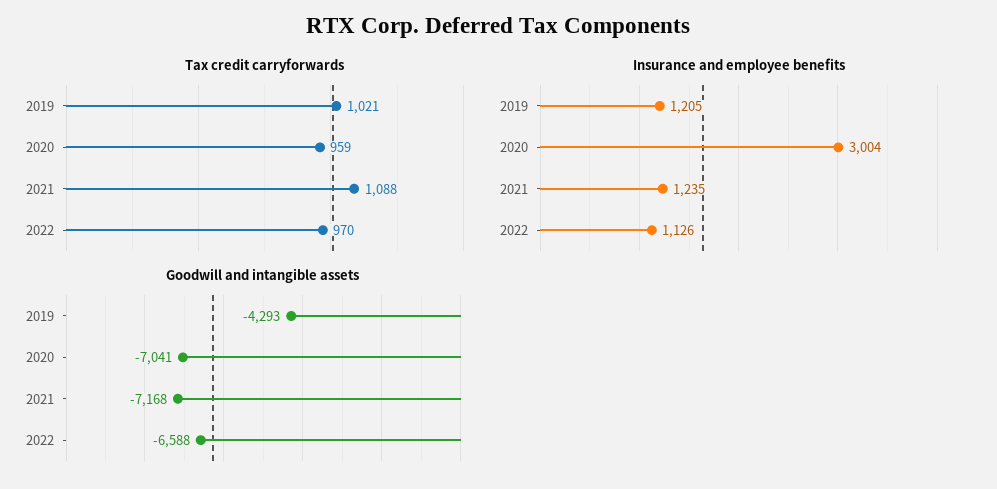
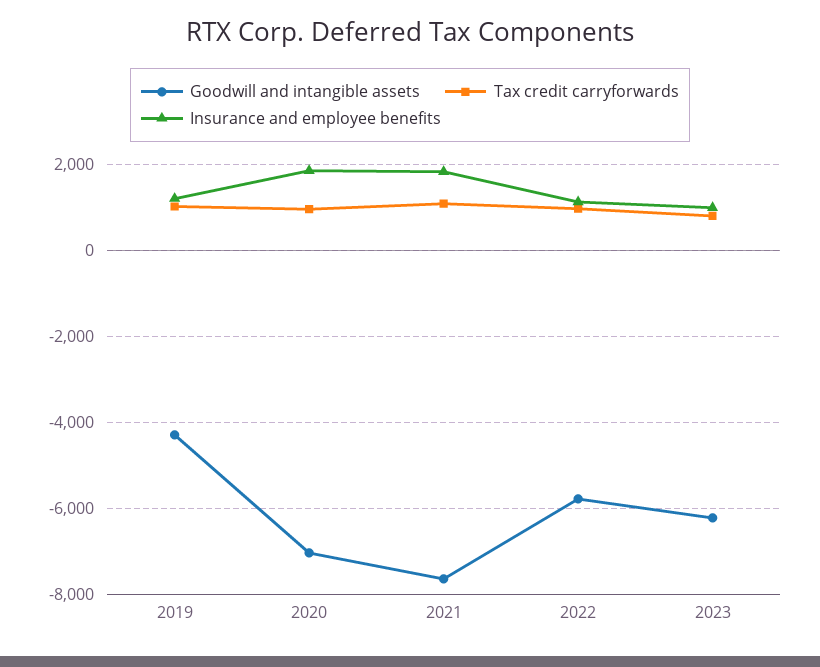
Insurance and employee benefits, 2020: 3004 -> 1800
Insurance and employee benefits, 2021: 1235 -> 1800
Goodwill and intangible assets, 2021: -7168 -> -7600
Goodwill and intangible assets, 2022: -6588 -> -5800
Goodwill and intangible assets, 2023: none -> -6200
Tax credit carryforwards, 2023: none -> 800
Insurance and employee benefits, 2023: none -> 1000

